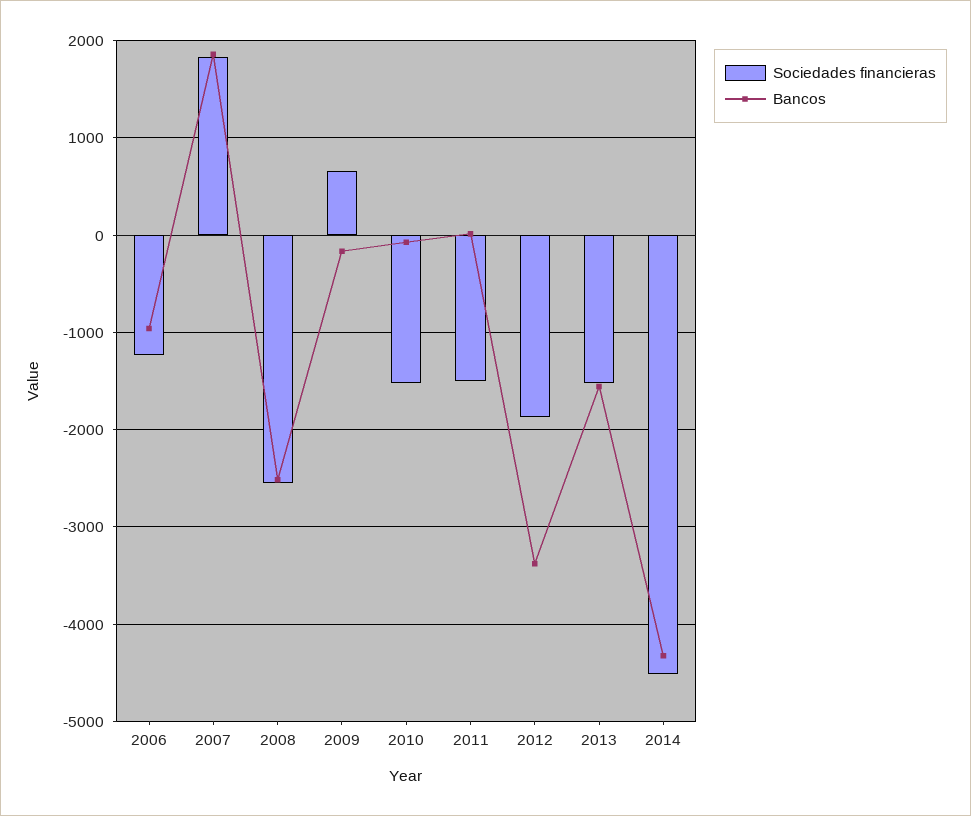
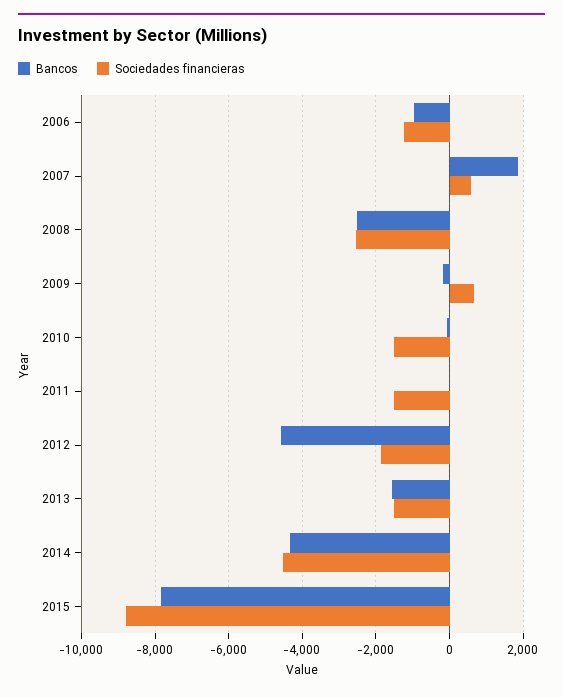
Sociedades financieras, 2007: 1800 -> 600
Bancos, 2012: -3400 -> -4600
Bancos, 2015: none -> -7800
Sociedades financieras, 2015: none -> -8800

